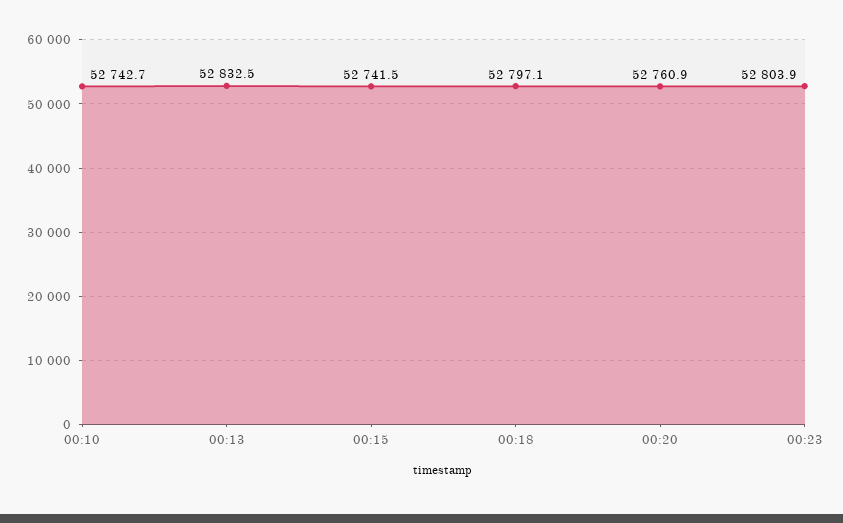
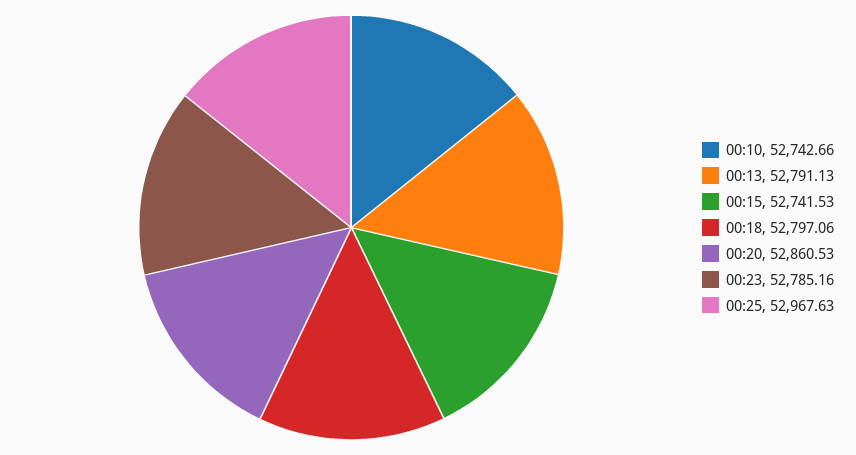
00:13: 52832.5 -> 52791.13
00:20: 52760.9 -> 52860.53
00:23: 52803.9 -> 52785.16
00:25: none -> 52967.63

